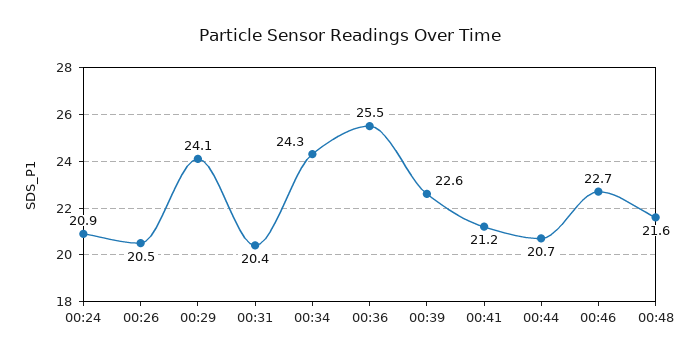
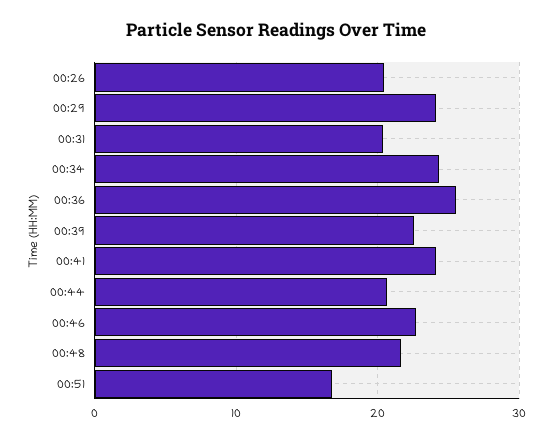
00:24: 20.9 -> none
00:41: 21.2 -> 24
00:51: none -> 17

